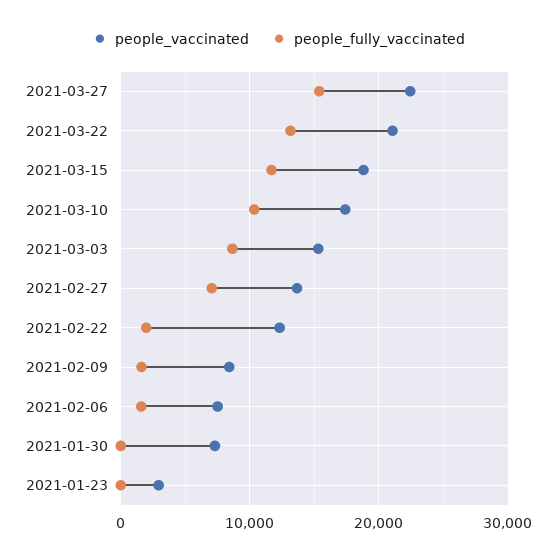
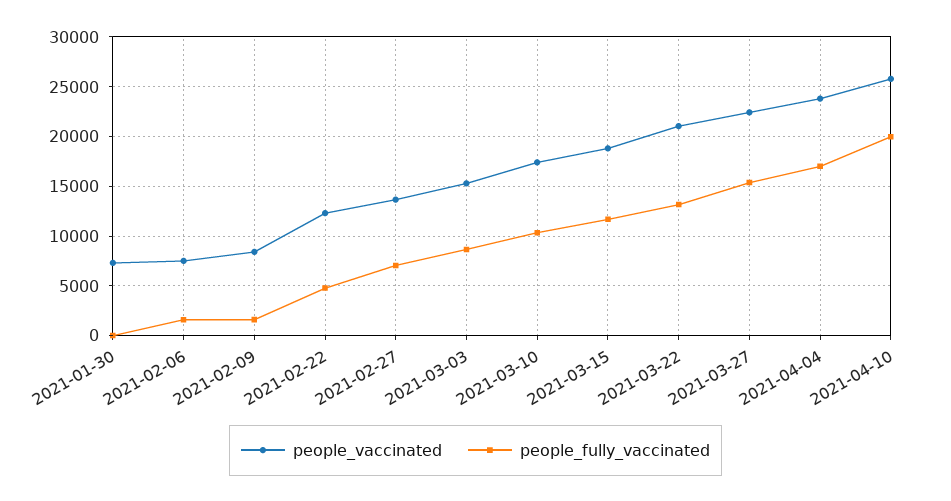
people_fully_vaccinated, 2021-02-22: 2000 -> 5000
people_vaccinated, 2021-01-23: 3000 -> none
people_fully_vaccinated, 2021-01-23: 0 -> none
people_vaccinated, 2021-04-04: none -> 24000
people_fully_vaccinated, 2021-04-04: none -> 17000
people_vaccinated, 2021-04-10: none -> 26000
people_fully_vaccinated, 2021-04-10: none -> 20000

